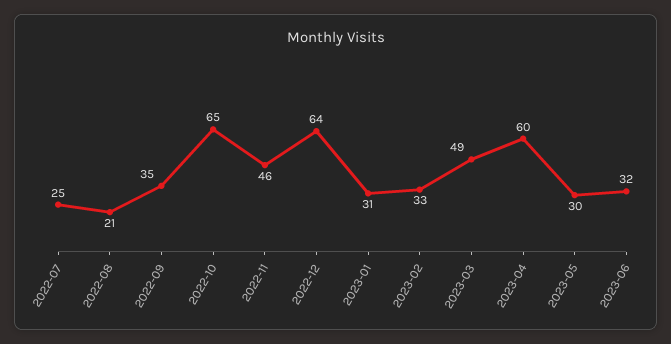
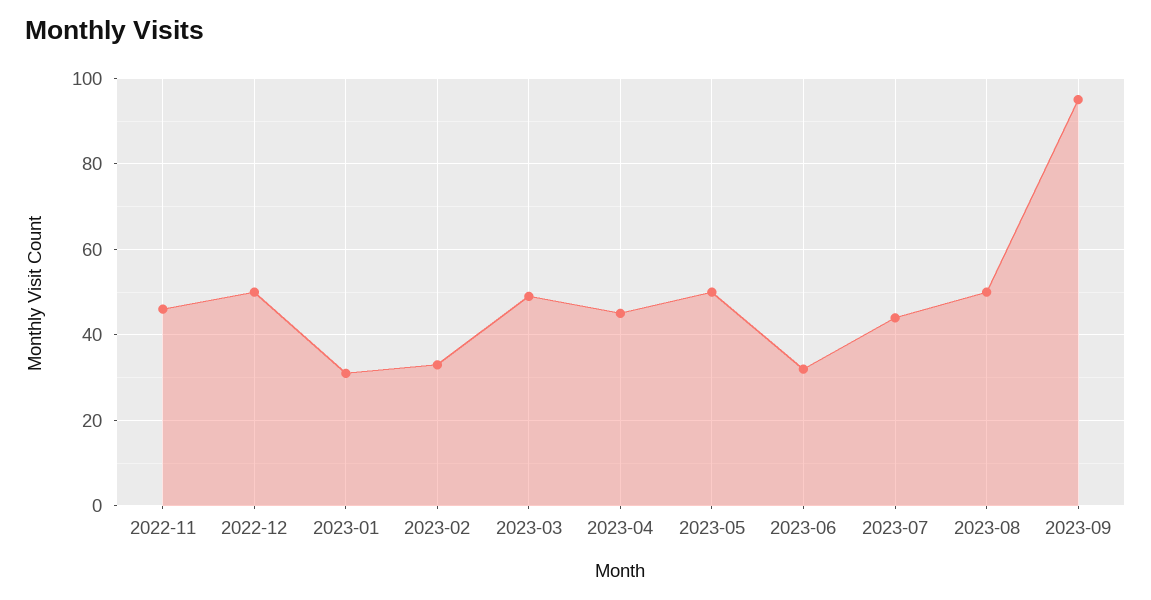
2022-07: 25 -> none
2022-08: 21 -> none
2022-09: 35 -> none
2022-10: 65 -> none
2022-12: 64 -> 50
2023-04: 60 -> 45
2023-05: 30 -> 50
2023-07: none -> 45
2023-08: none -> 50
2023-09: none -> 95

